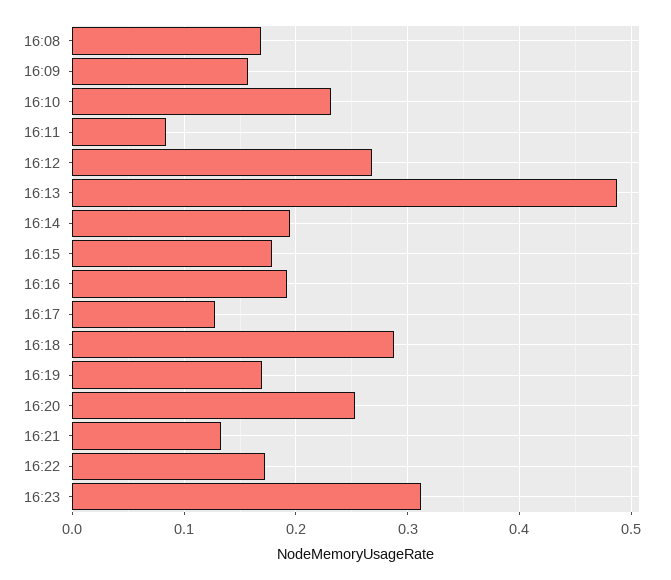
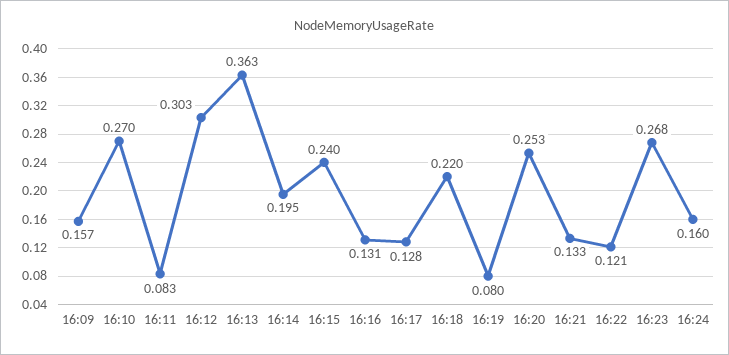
16:08: 0.17 -> none
16:10: 0.23 -> 0.27
16:12: 0.27 -> 0.303
16:13: 0.49 -> 0.363
16:15: 0.18 -> 0.24
16:16: 0.19 -> 0.131
16:18: 0.29 -> 0.22
16:19: 0.17 -> 0.08
16:22: 0.17 -> 0.121
16:23: 0.31 -> 0.268
16:24: none -> 0.16

